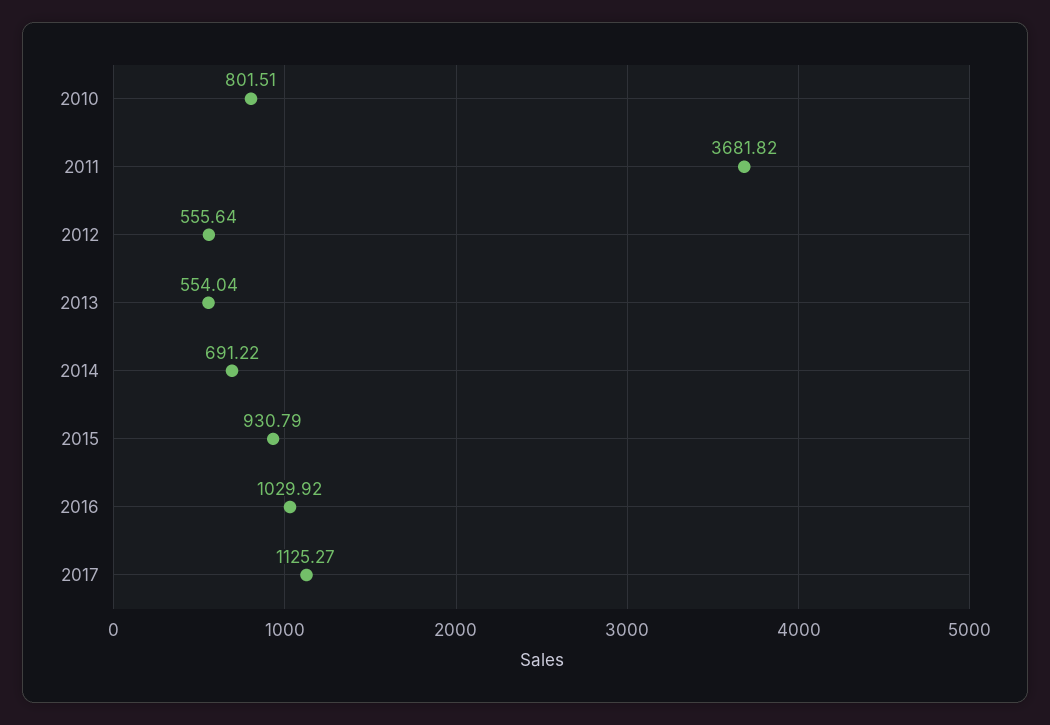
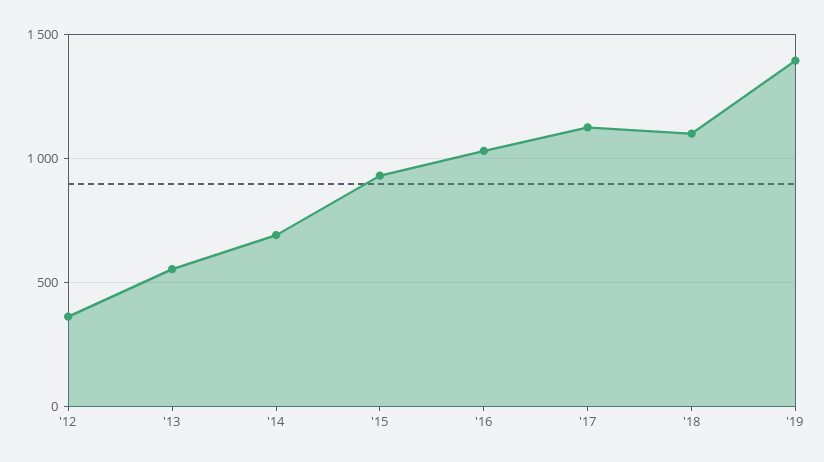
2010: 801.51 -> none
2011: 3681.82 -> none
2012: 555.64 -> 350
'18: none -> 1100
'19: none -> 1400

